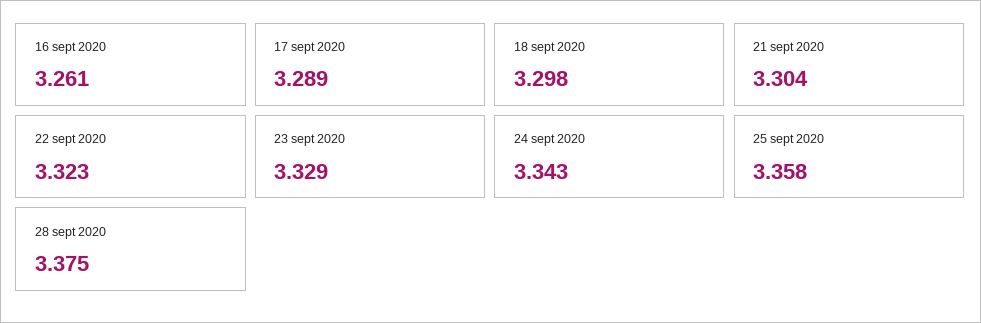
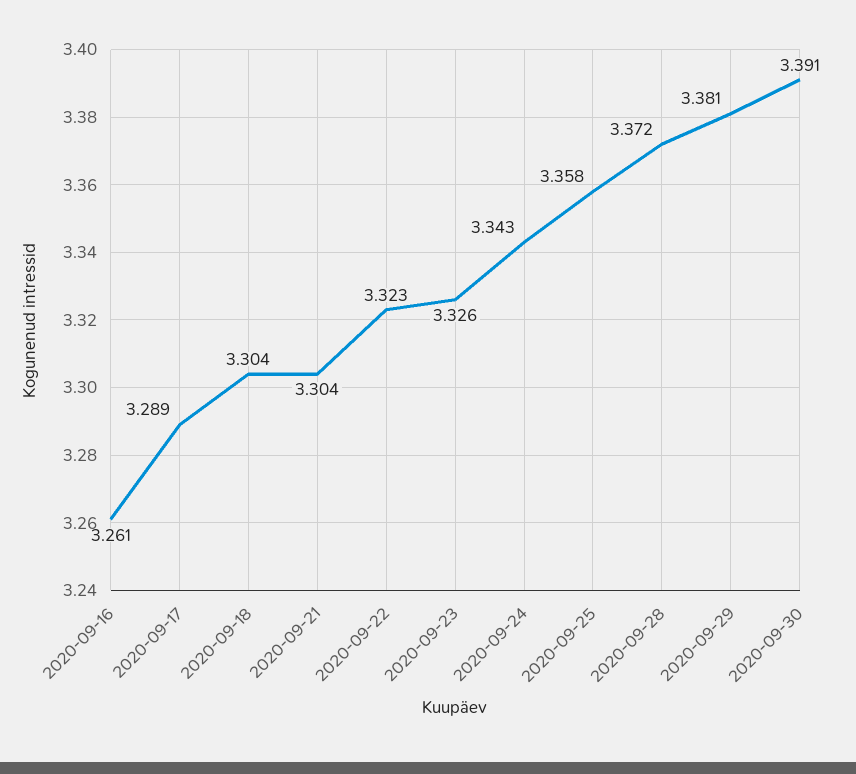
18 sept 2020: 3.298 -> 3.304
23 sept 2020: 3.329 -> 3.326
28 sept 2020: 3.375 -> 3.372
2020-09-29: none -> 3.381
2020-09-30: none -> 3.391

